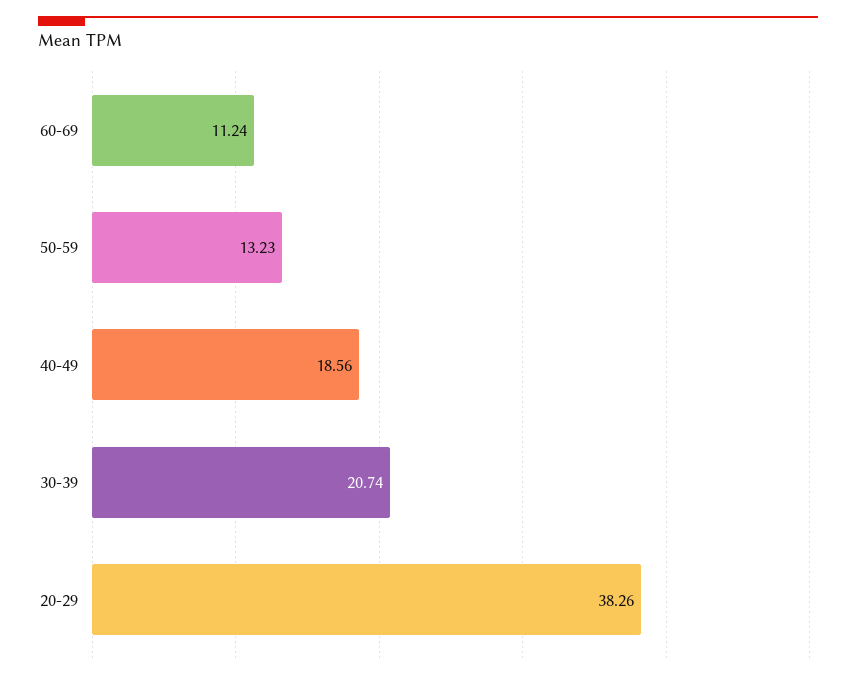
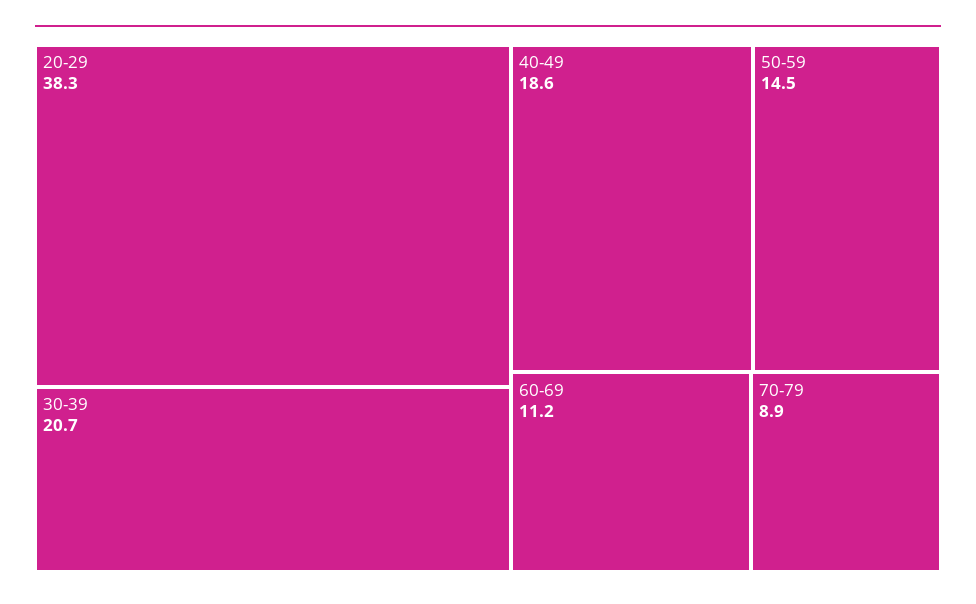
50-59: 13.23 -> 14.5
70-79: none -> 8.9

